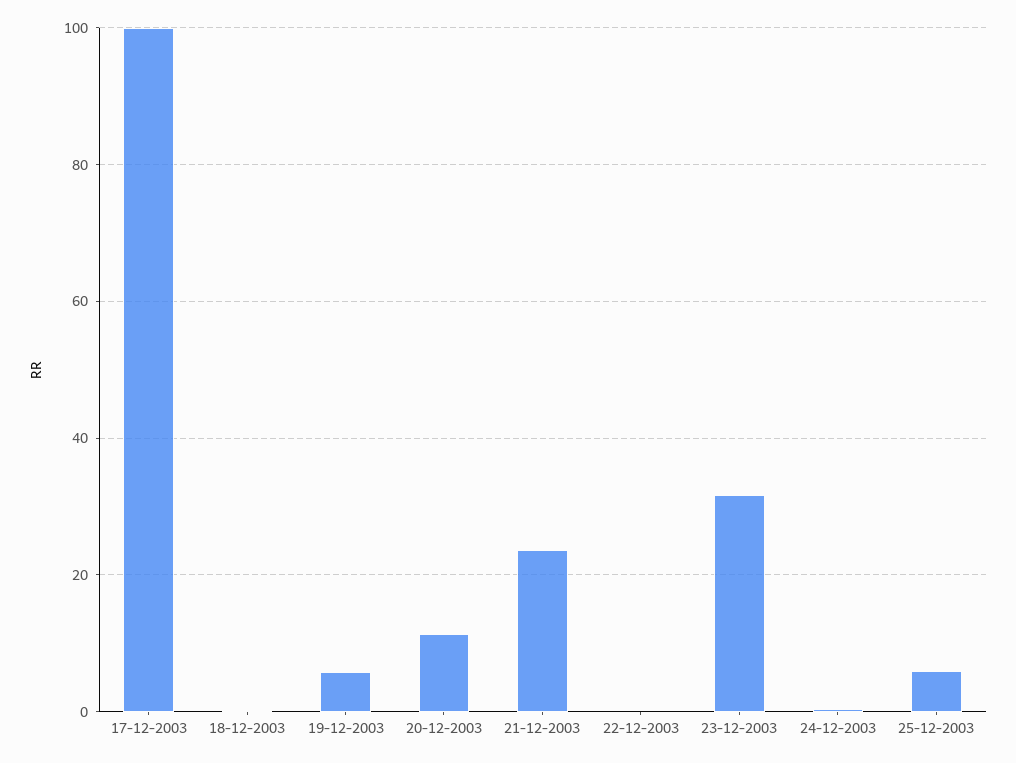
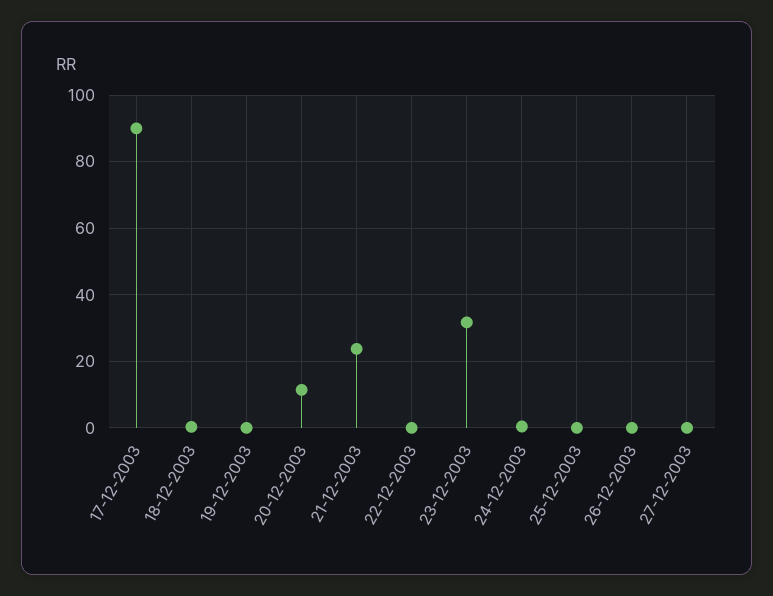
17-12-2003: 100 -> 90
19-12-2003: 6 -> 0
25-12-2003: 6 -> 0
26-12-2003: none -> 0
27-12-2003: none -> 0

